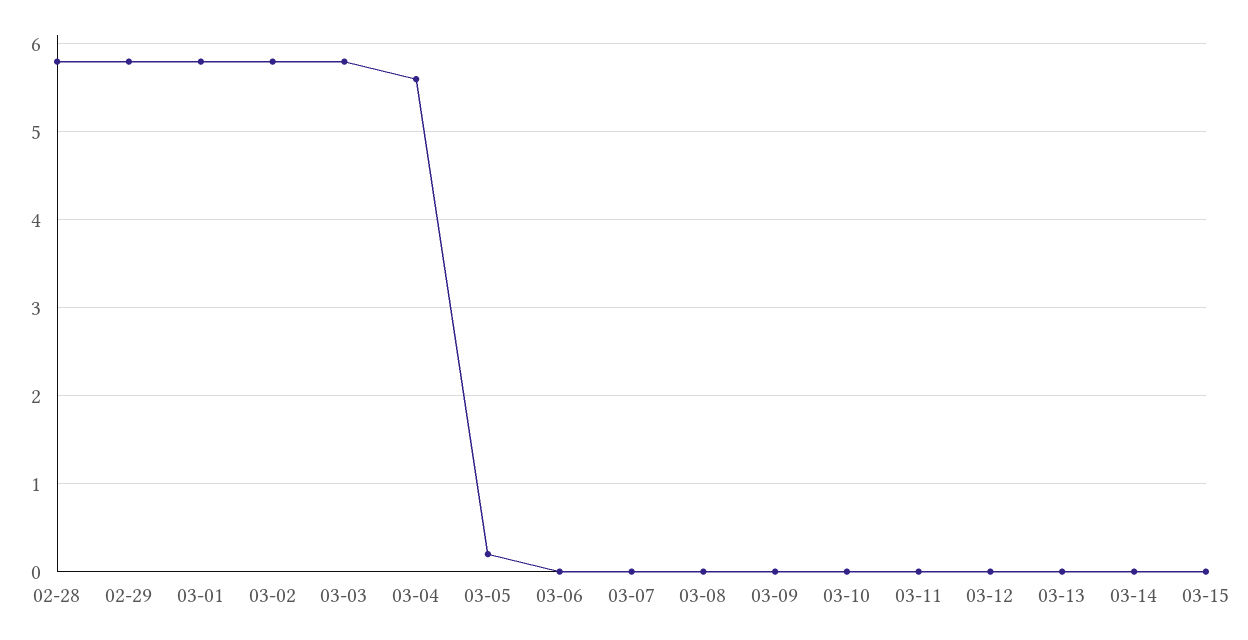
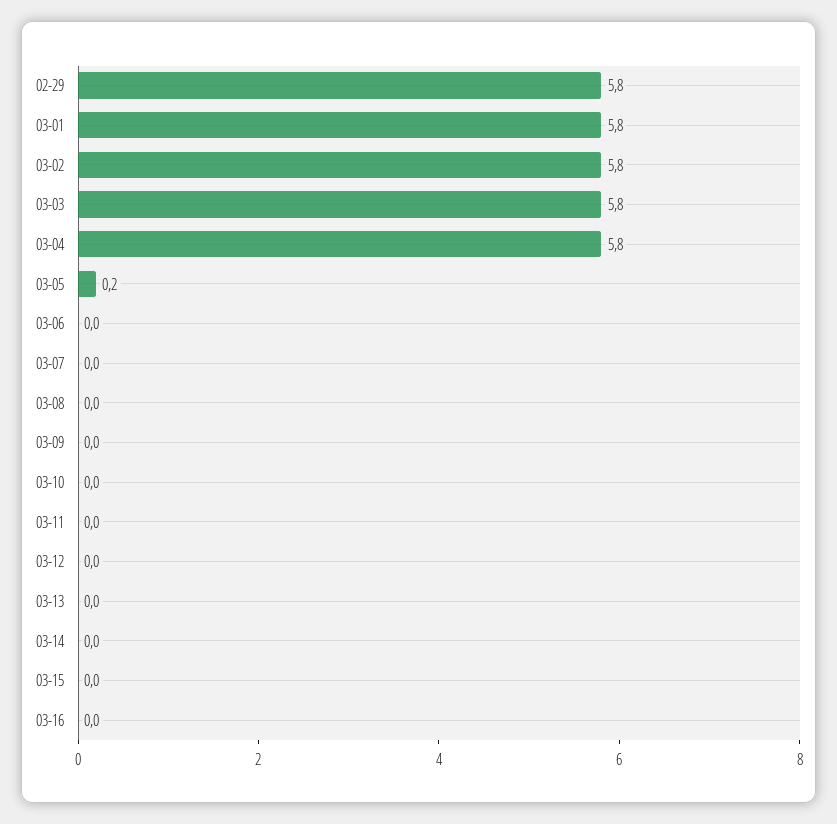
02-28: 5.8 -> none
03-04: 5.6 -> 5.8
03-16: none -> 0

